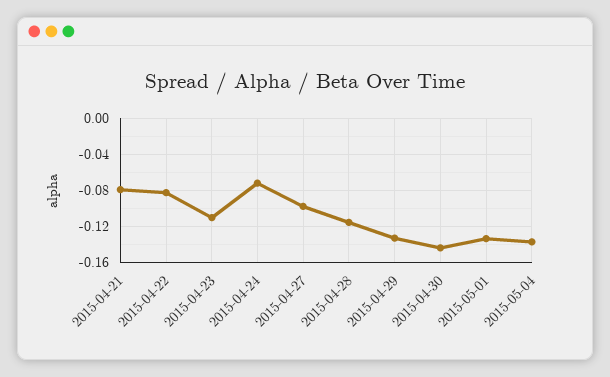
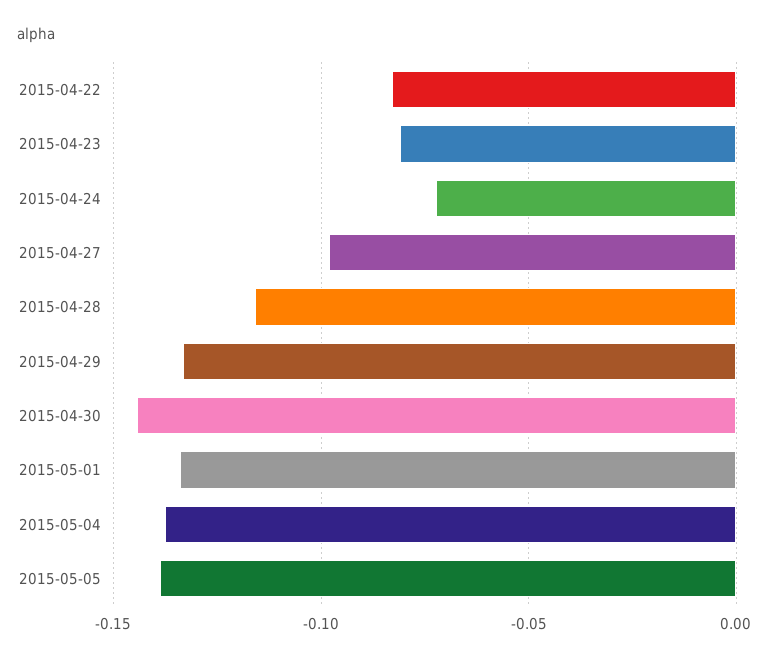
2015-04-21: -0.08 -> none
2015-04-23: -0.11 -> -0.08
2015-05-05: none -> -0.14

